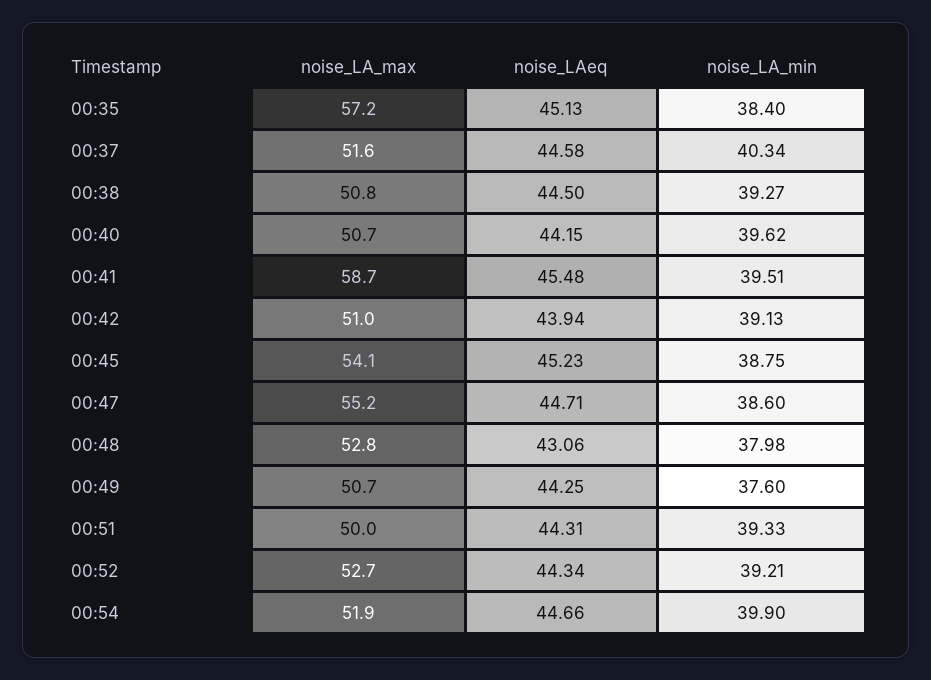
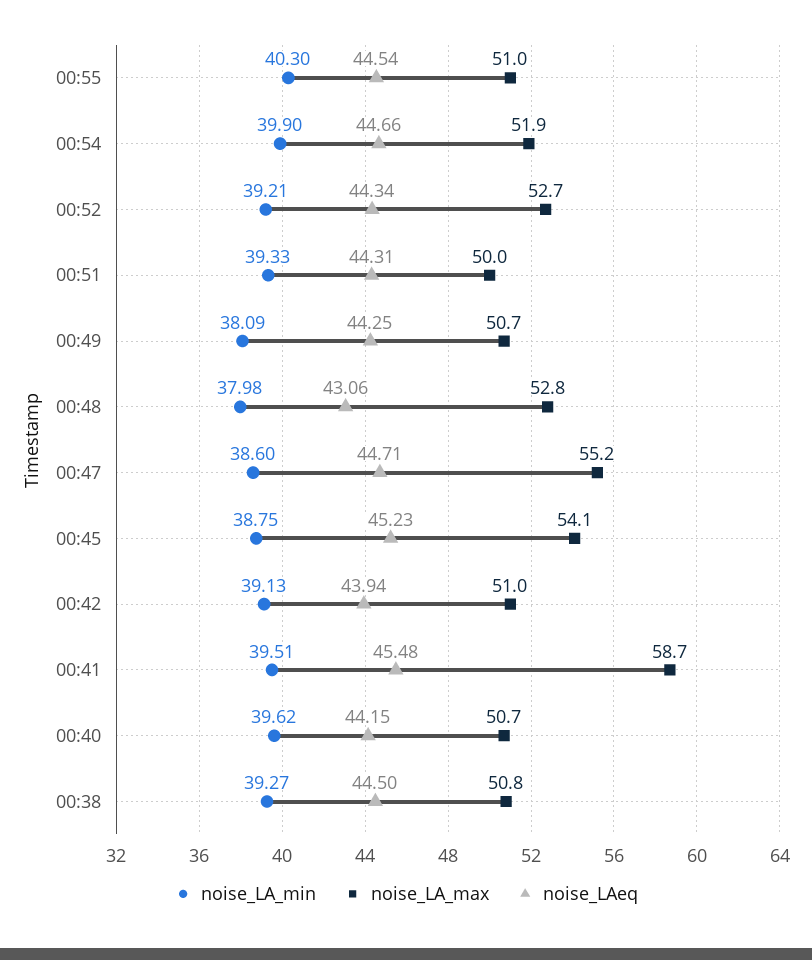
noise_LA_max, 00:35: 57.2 -> none
noise_LAeq, 00:35: 45.13 -> none
noise_LA_min, 00:35: 38.4 -> none
noise_LA_max, 00:37: 51.6 -> none
noise_LAeq, 00:37: 44.58 -> none
noise_LA_min, 00:37: 40.34 -> none
noise_LA_min, 00:49: 37.6 -> 38.09
noise_LA_min, 00:55: none -> 40.3
noise_LA_max, 00:55: none -> 51
noise_LAeq, 00:55: none -> 44.54

